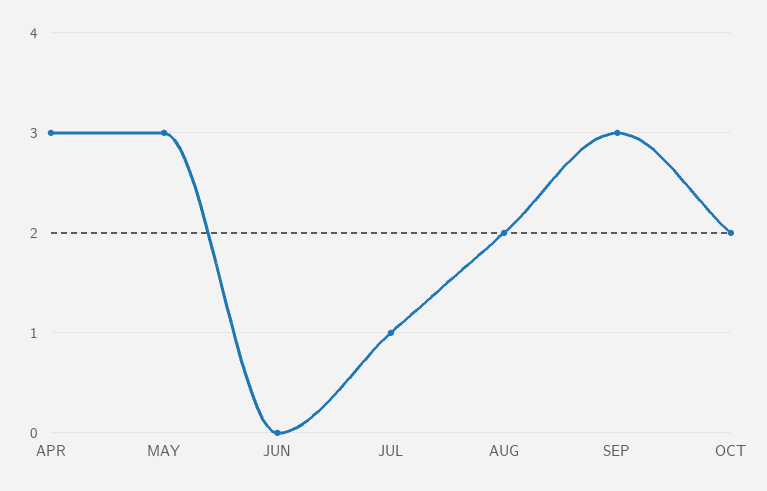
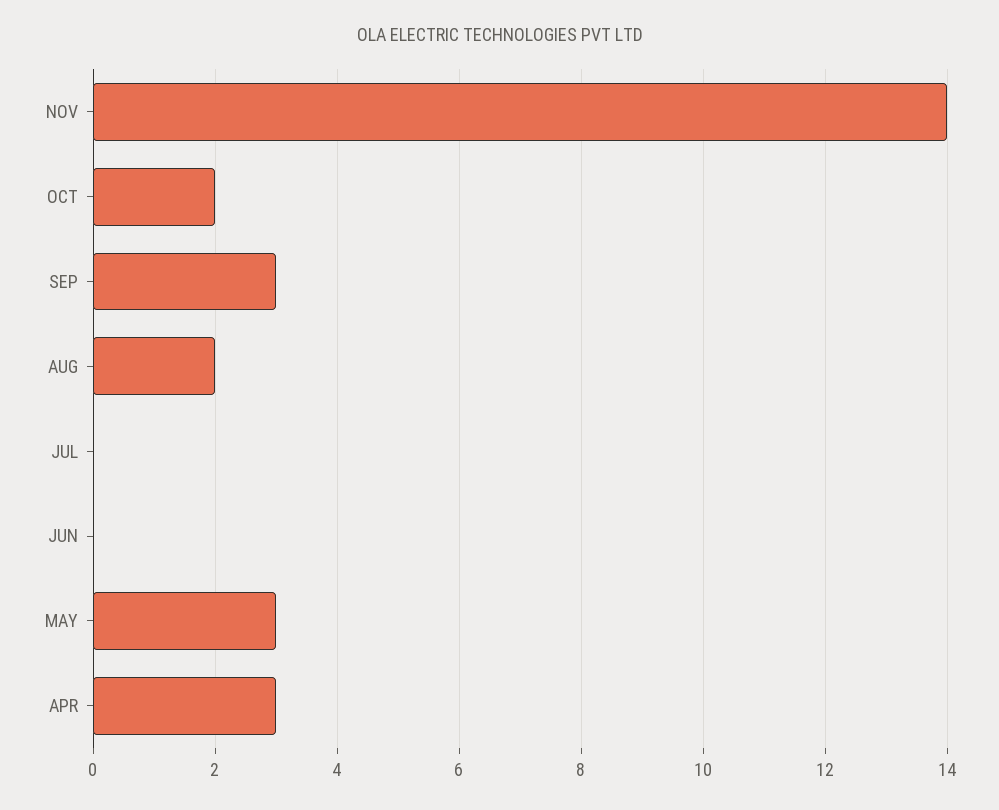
JUL: 1 -> 0
NOV: none -> 14

